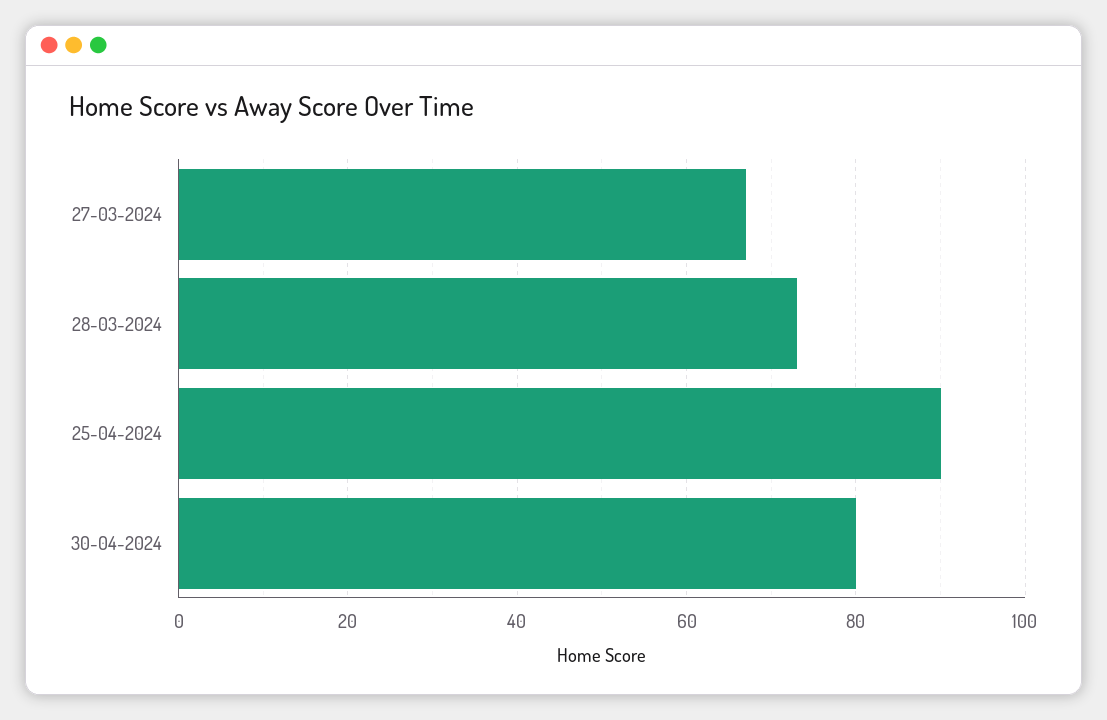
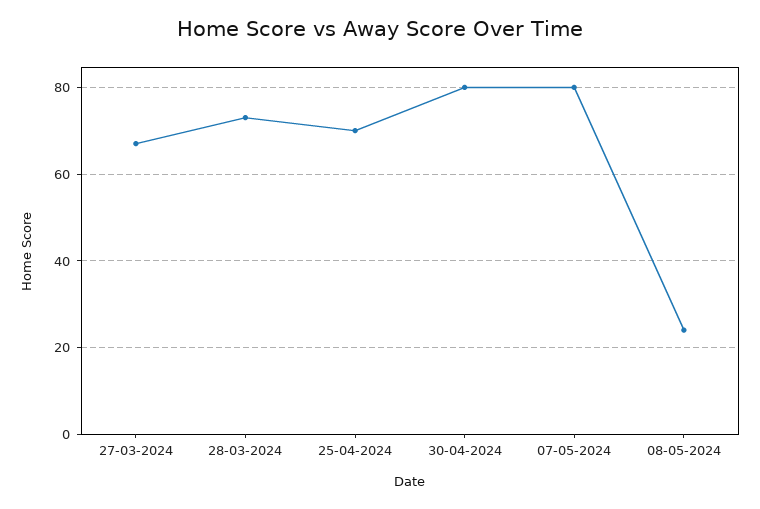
25-04-2024: 90 -> 70
07-05-2024: none -> 80
08-05-2024: none -> 25

